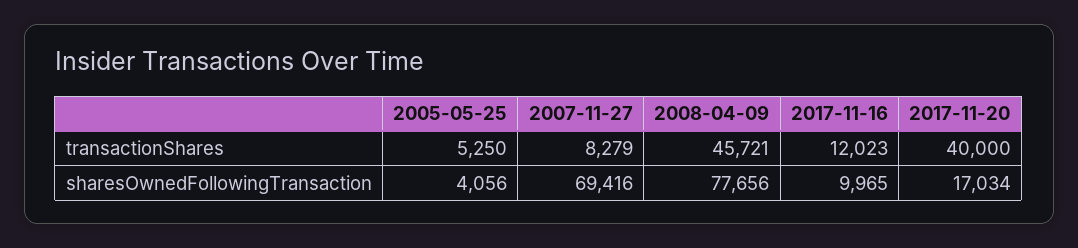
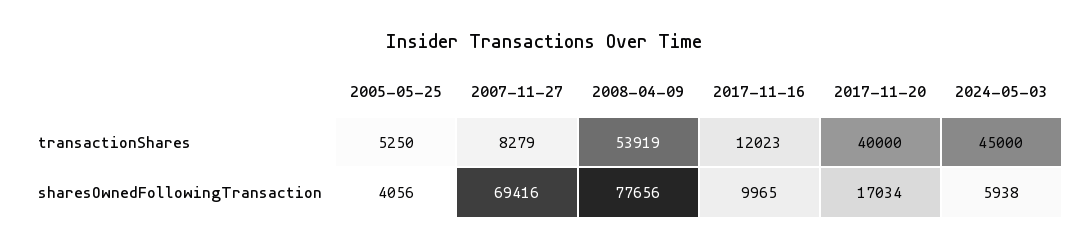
2008-04-09, transactionShares: 45721 -> 53919
2024-05-03, transactionShares: none -> 45000
2024-05-03, sharesOwnedFollowingTransaction: none -> 5938

